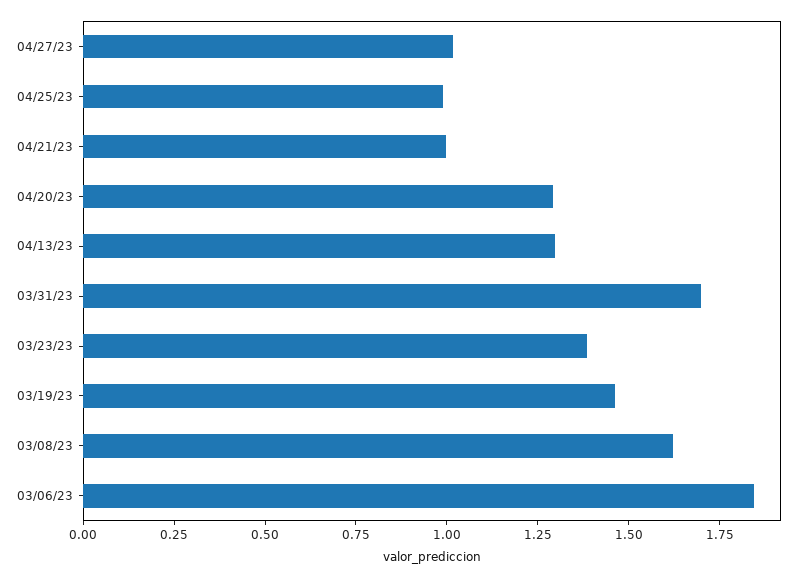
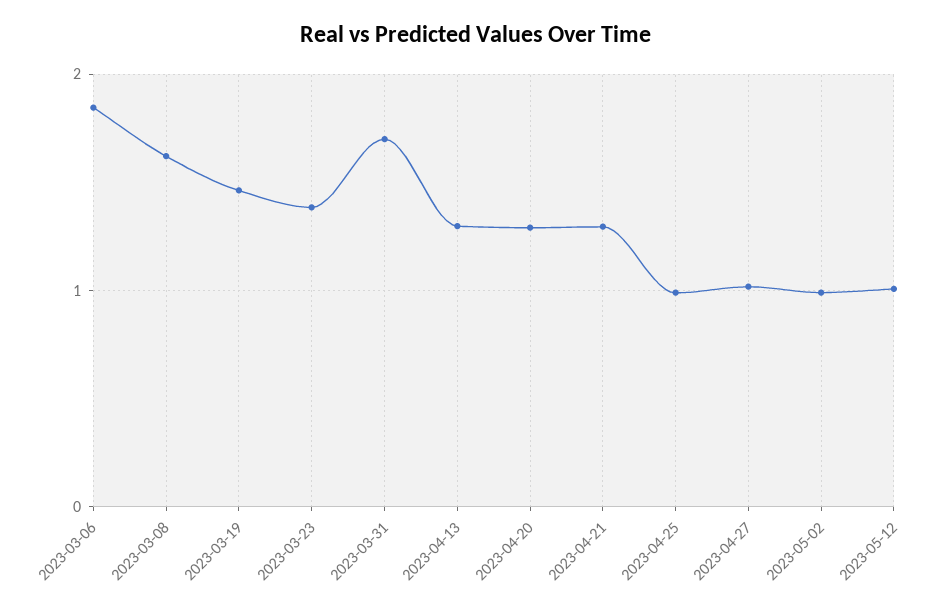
04/21/23: 1 -> 1.3
2023-05-02: none -> 1
2023-05-12: none -> 1

